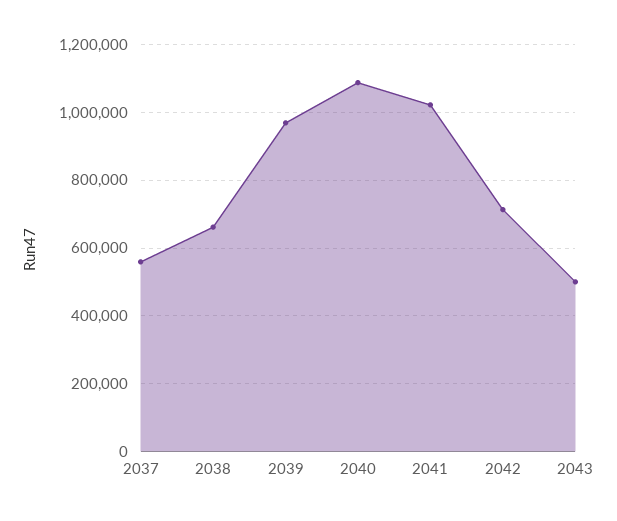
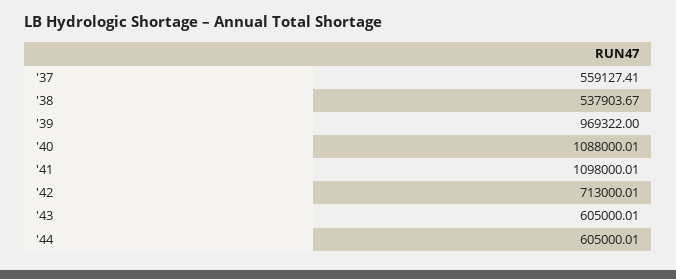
2038: 660000 -> 537903.67
2041: 1020000 -> 1098000.01
2043: 500000 -> 605000.01
'44: none -> 605000.01

